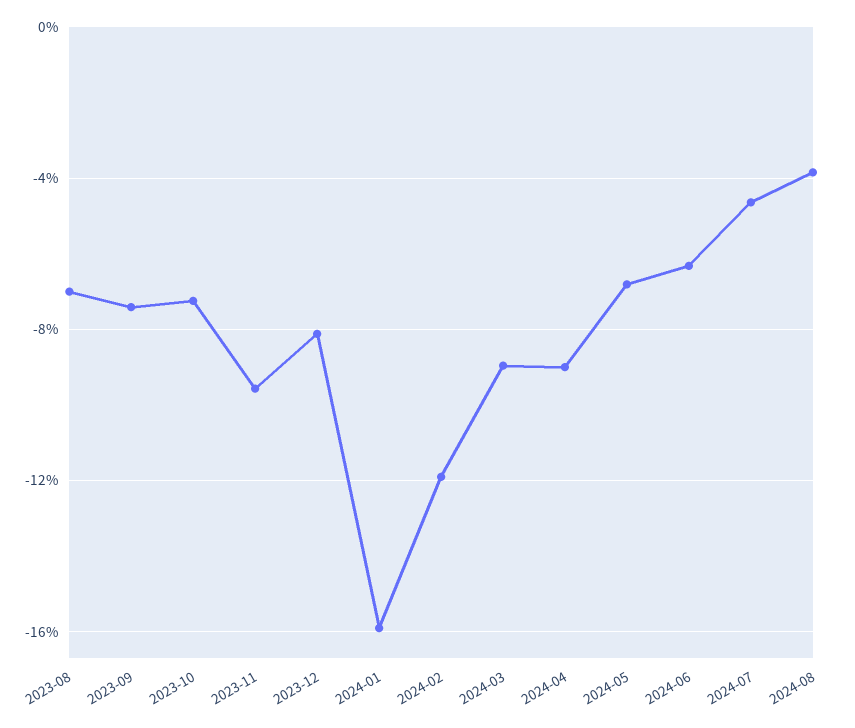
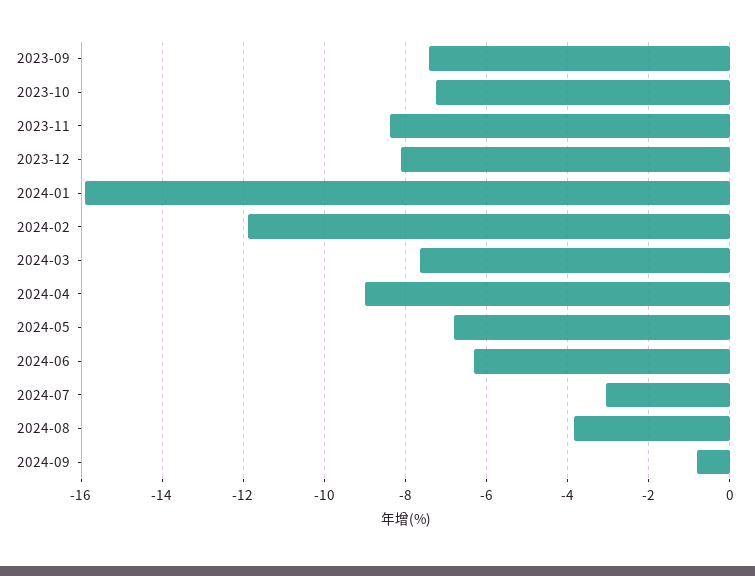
2023-08: -7 -> none
2023-11: -9.5 -> -8.4
2024-03: -9 -> -7.6
2024-07: -4.5 -> -3
2024-09: none -> -0.8

